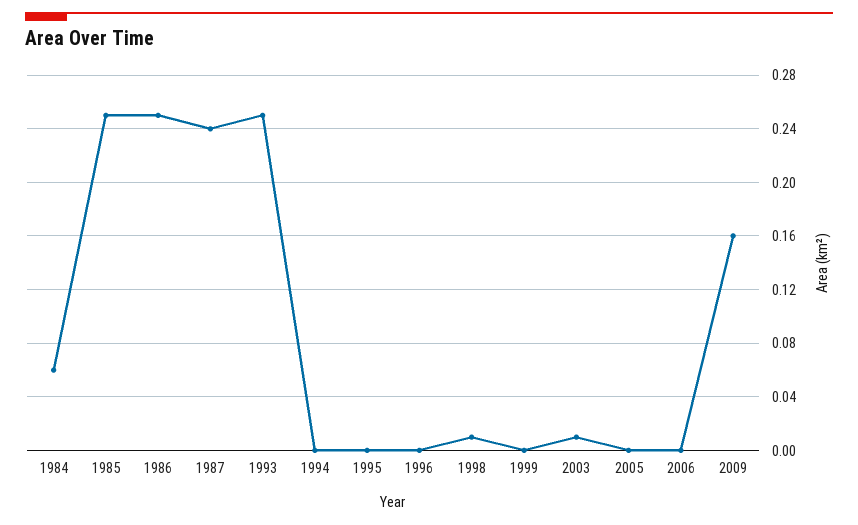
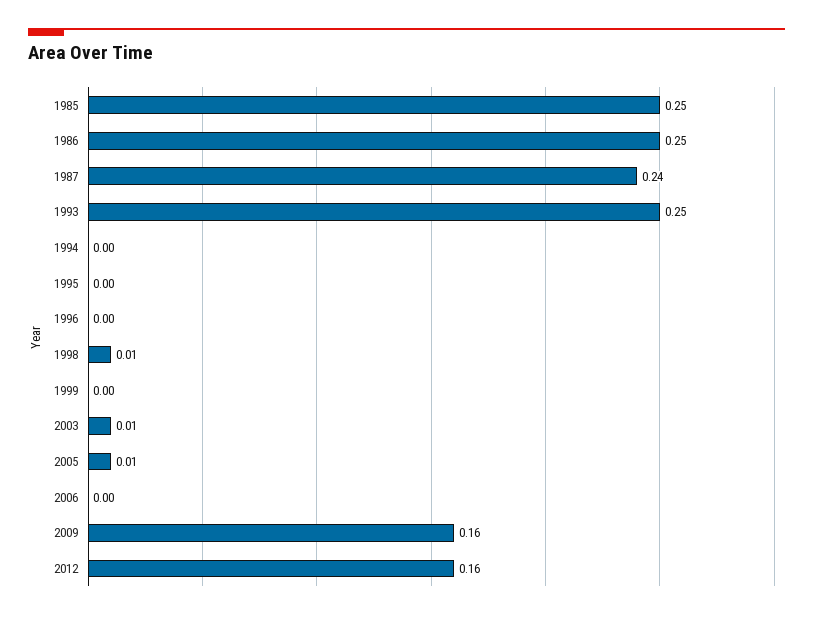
1984: 0.06 -> none
2005: 0 -> 0.01
2012: none -> 0.16

